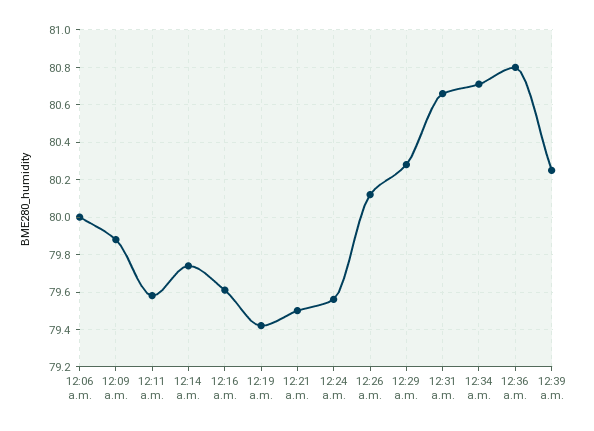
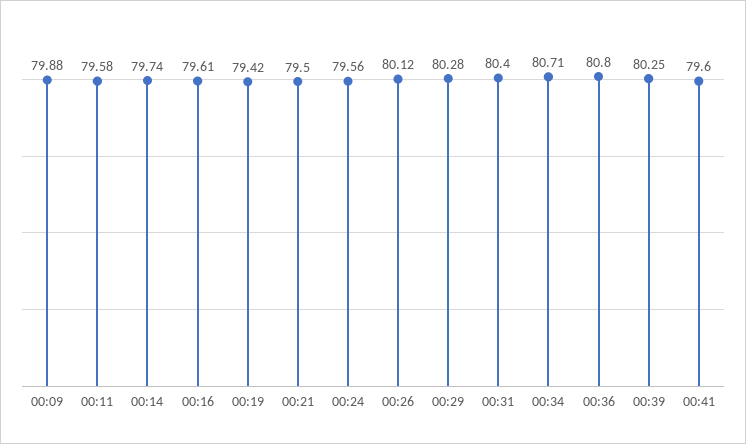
12:06 a.m.: 80 -> none
12:31 a.m.: 80.65 -> 80.4
00:41: none -> 79.6

